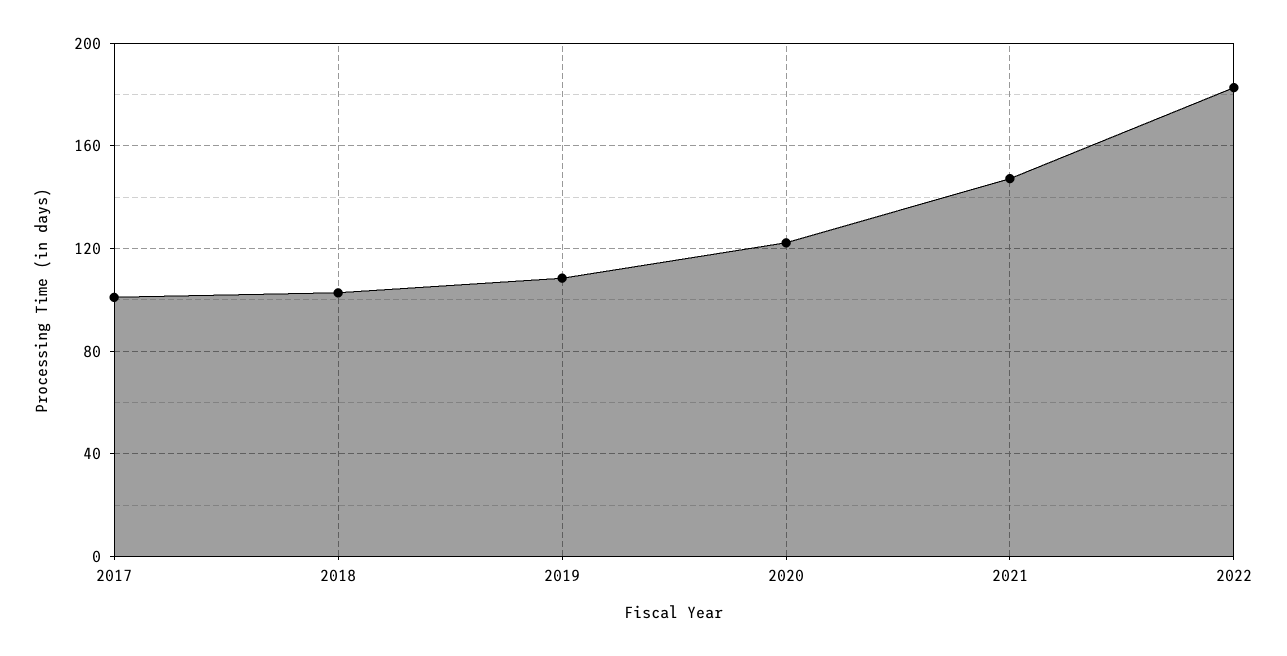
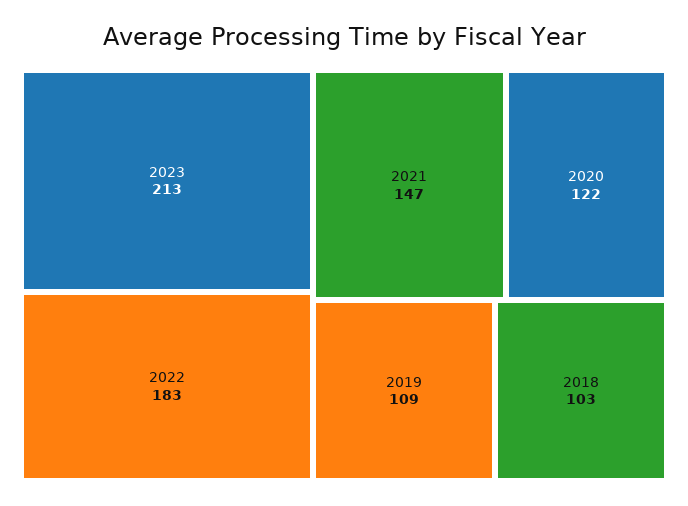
2017: 100 -> none
2023: none -> 213

